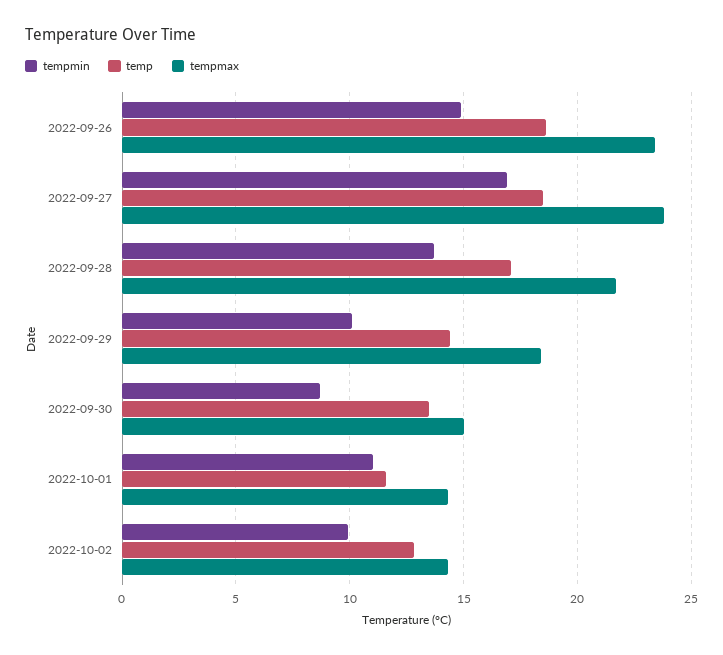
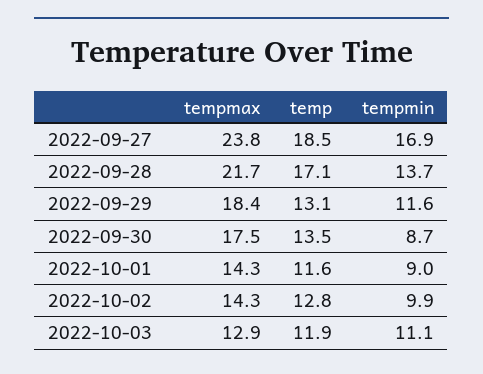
tempmin, 2022-09-26: 15 -> none
temp, 2022-09-26: 18.5 -> none
tempmax, 2022-09-26: 23.5 -> none
tempmin, 2022-09-29: 10 -> 11.6
temp, 2022-09-29: 14.5 -> 13.1
tempmax, 2022-09-30: 15 -> 17.5
tempmin, 2022-10-01: 11 -> 9
tempmax, 2022-10-03: none -> 12.9
temp, 2022-10-03: none -> 11.9
tempmin, 2022-10-03: none -> 11.1

